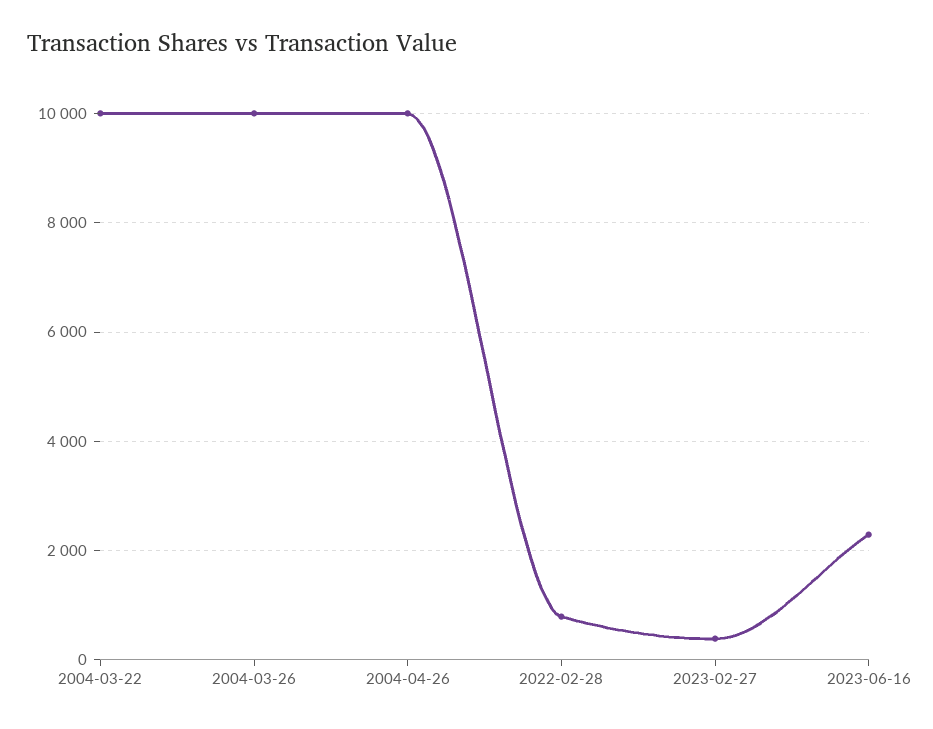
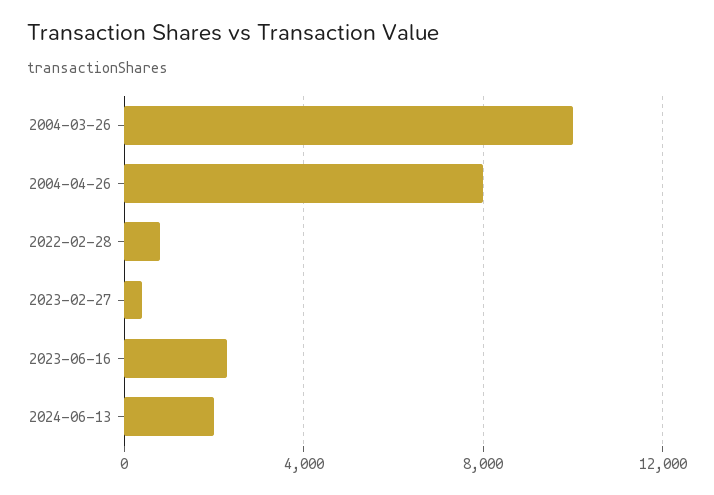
2004-03-22: 10000 -> none
2004-04-26: 10000 -> 8000
2024-06-13: none -> 2000

